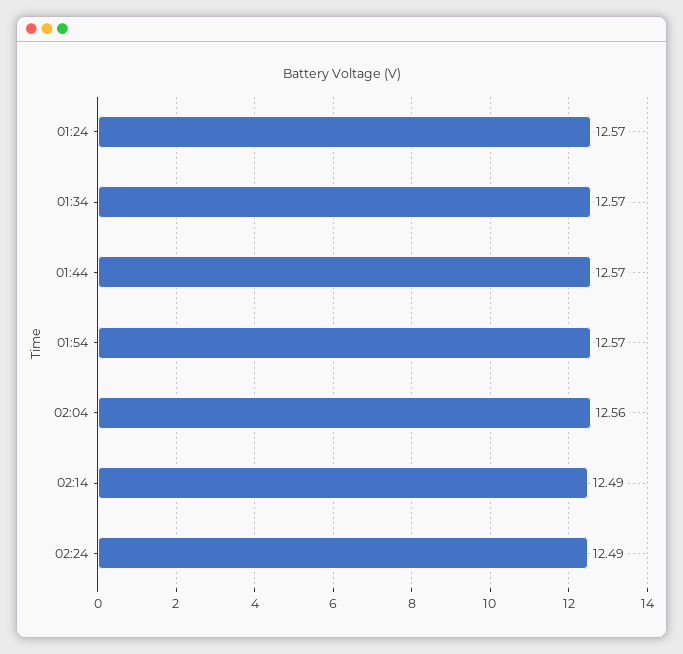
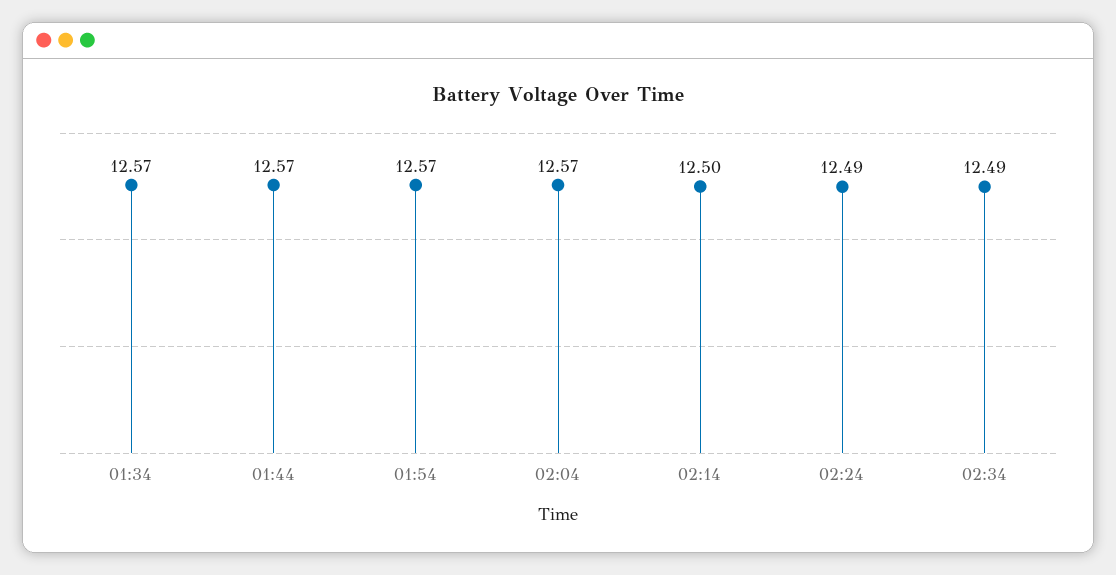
01:24: 12.57 -> none
02:04: 12.56 -> 12.57
02:14: 12.49 -> 12.5
02:34: none -> 12.49

